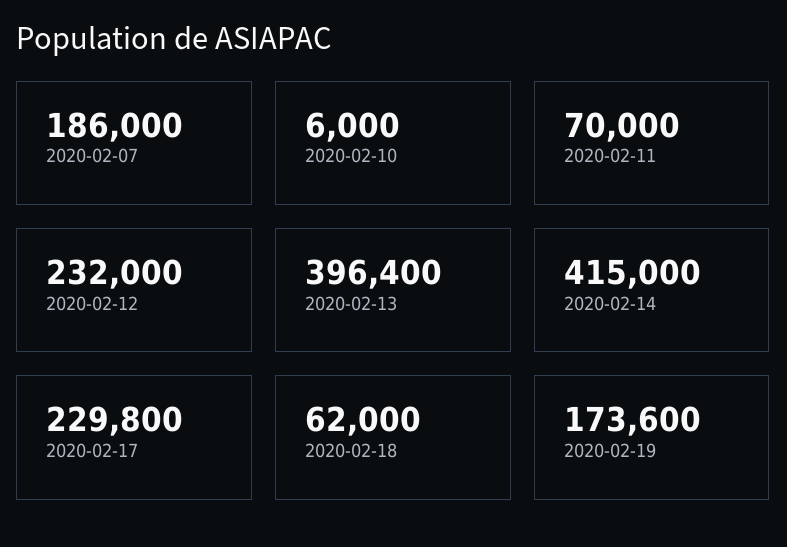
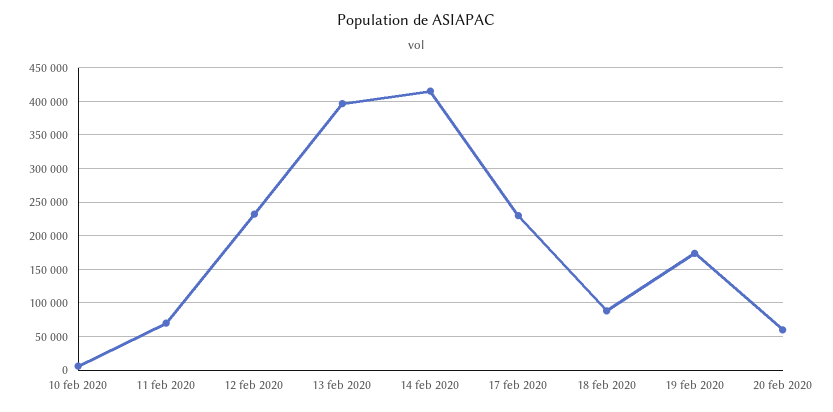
2020-02-07: 186000 -> none
2020-02-18: 62000 -> 90000
20 feb 2020: none -> 60000

